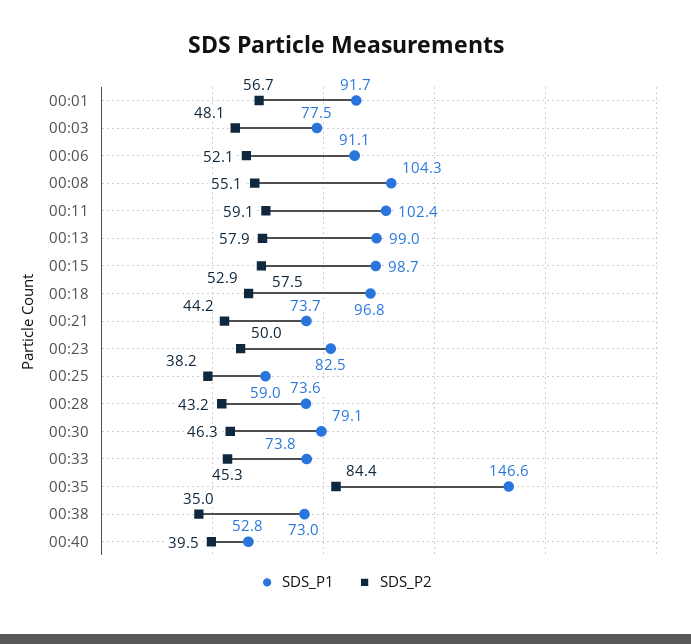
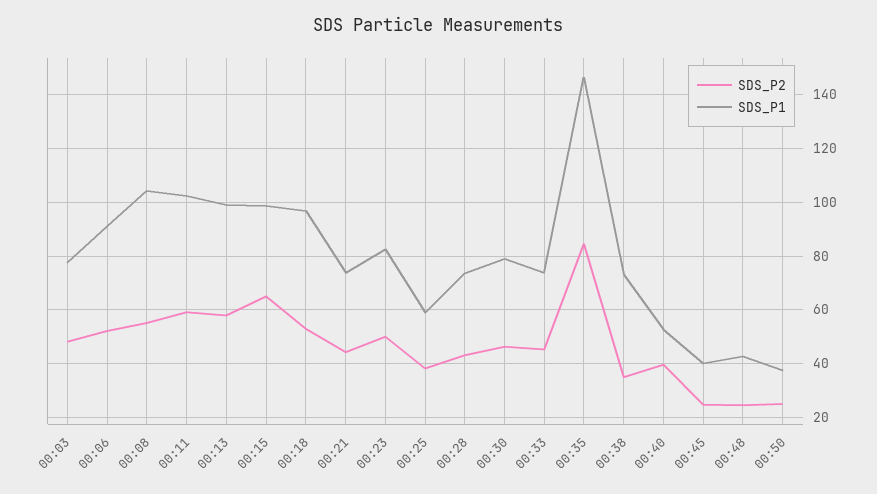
SDS_P1, 00:01: 91.7 -> none
SDS_P2, 00:01: 56.7 -> none
SDS_P2, 00:15: 57.5 -> 65
SDS_P2, 00:45: none -> 25
SDS_P1, 00:45: none -> 40
SDS_P2, 00:48: none -> 25
SDS_P1, 00:48: none -> 42.5
SDS_P2, 00:50: none -> 25
SDS_P1, 00:50: none -> 37.5

